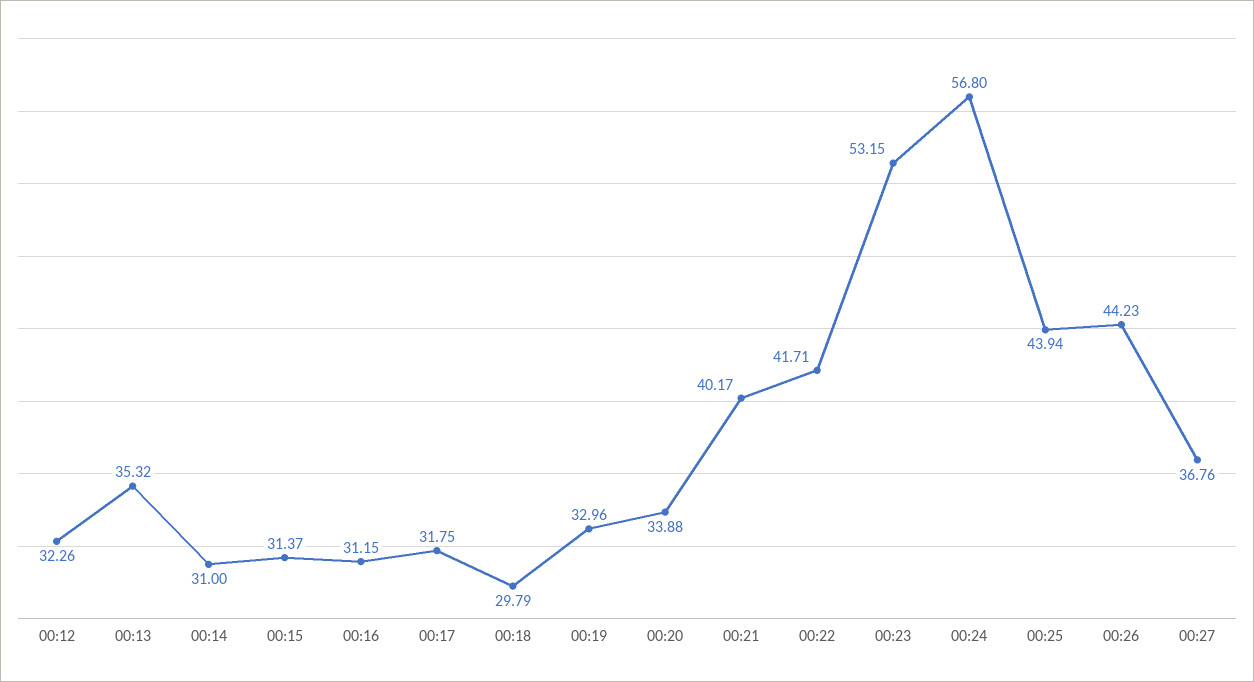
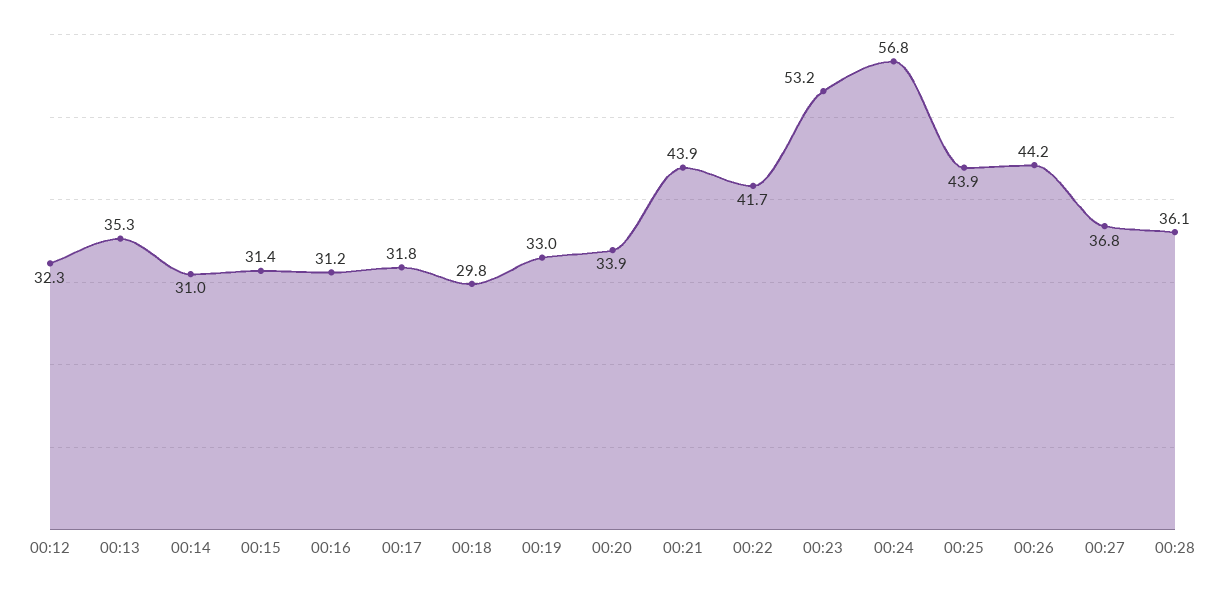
00:21: 40.17 -> 43.9
00:28: none -> 36.1

